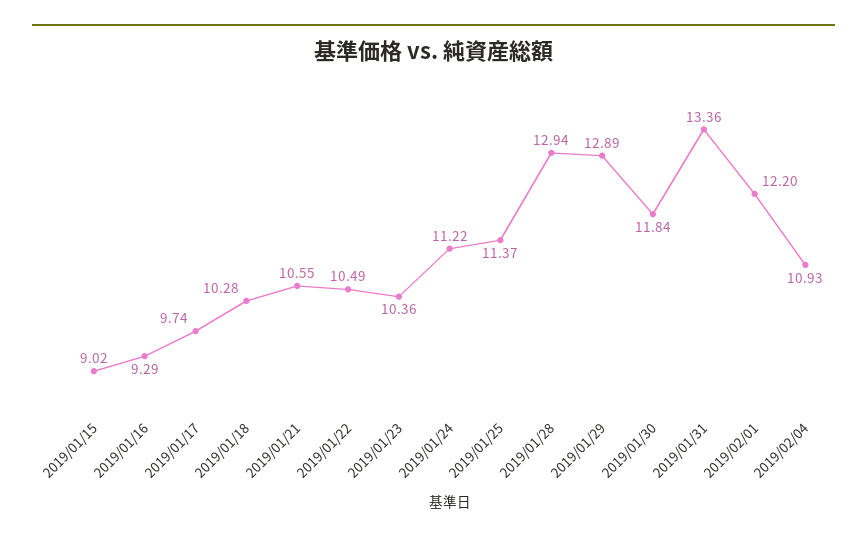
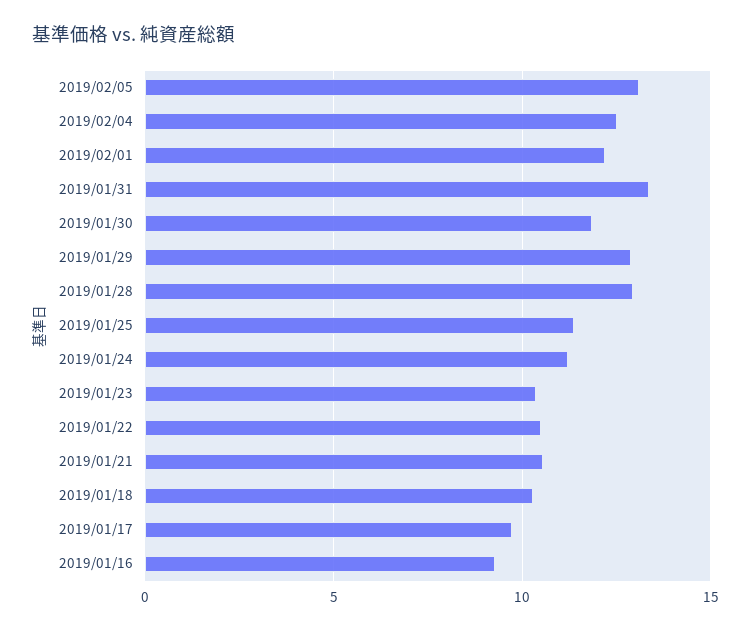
2019/01/15: 9.02 -> none
2019/02/04: 10.93 -> 12.5
2019/02/05: none -> 13

